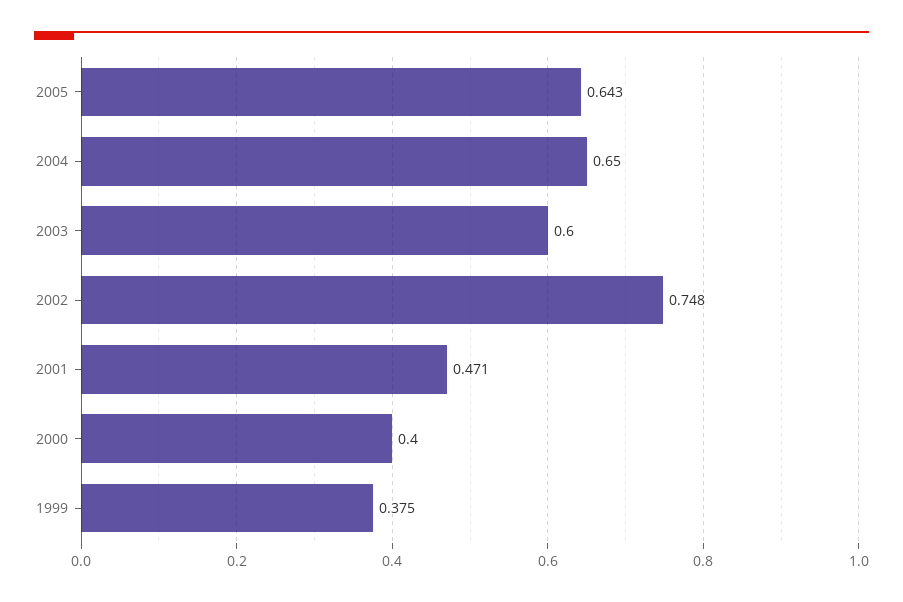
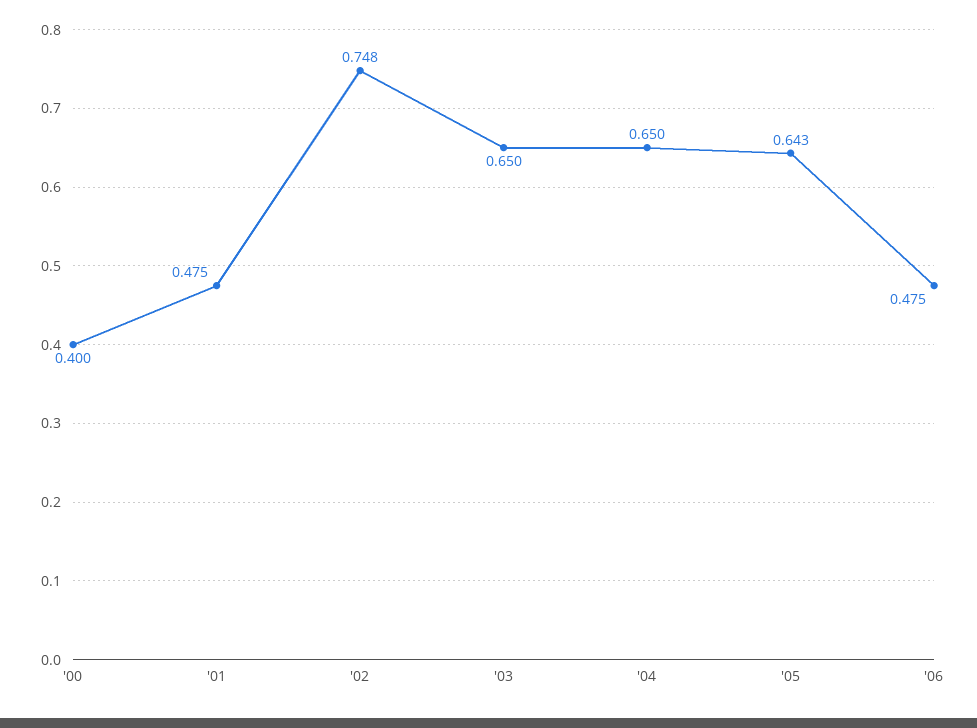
2003: 0.6 -> 0.65
2001: 0.471 -> 0.475
1999: 0.375 -> none
'06: none -> 0.475

